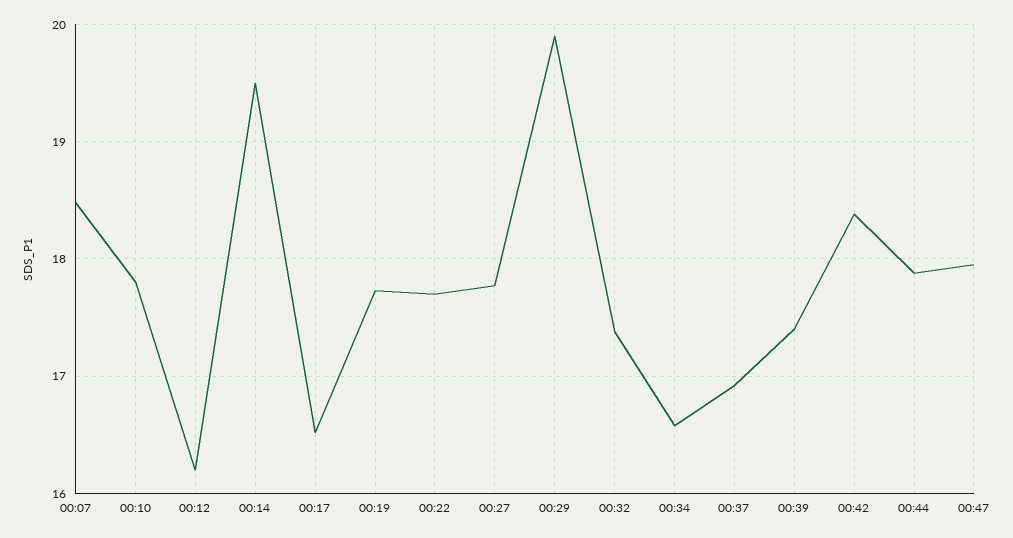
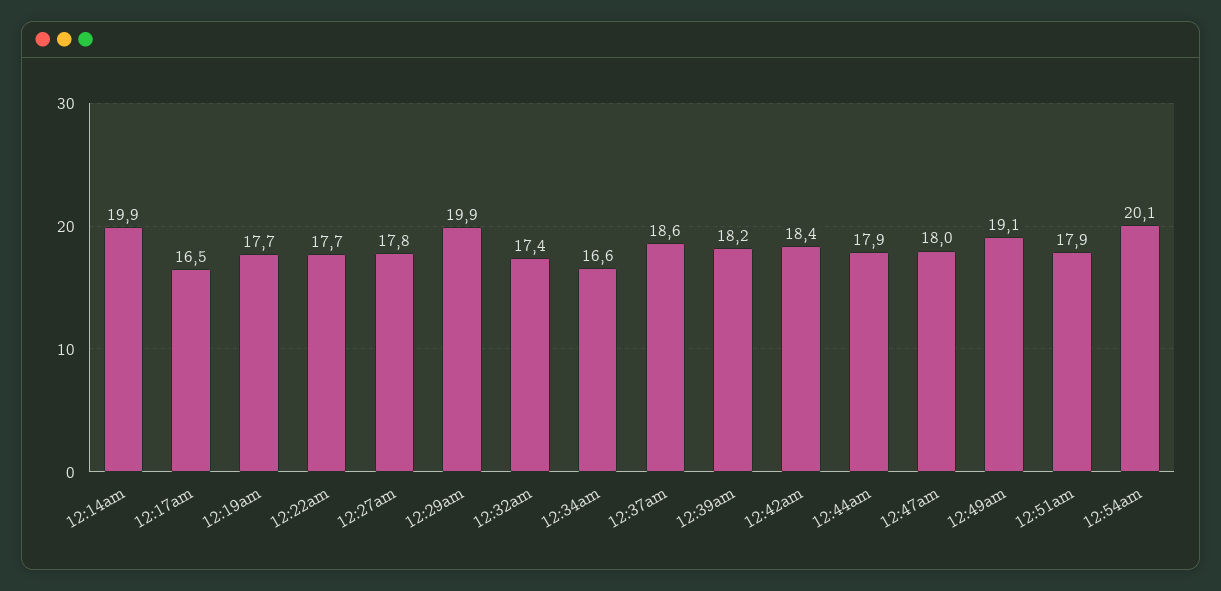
00:07: 18.5 -> none
00:10: 17.8 -> none
00:12: 16.2 -> none
00:14: 19.5 -> 19.9
00:37: 16.9 -> 18.6
00:39: 17.4 -> 18.2
12:49am: none -> 19.1
12:51am: none -> 17.9
12:54am: none -> 20.1

